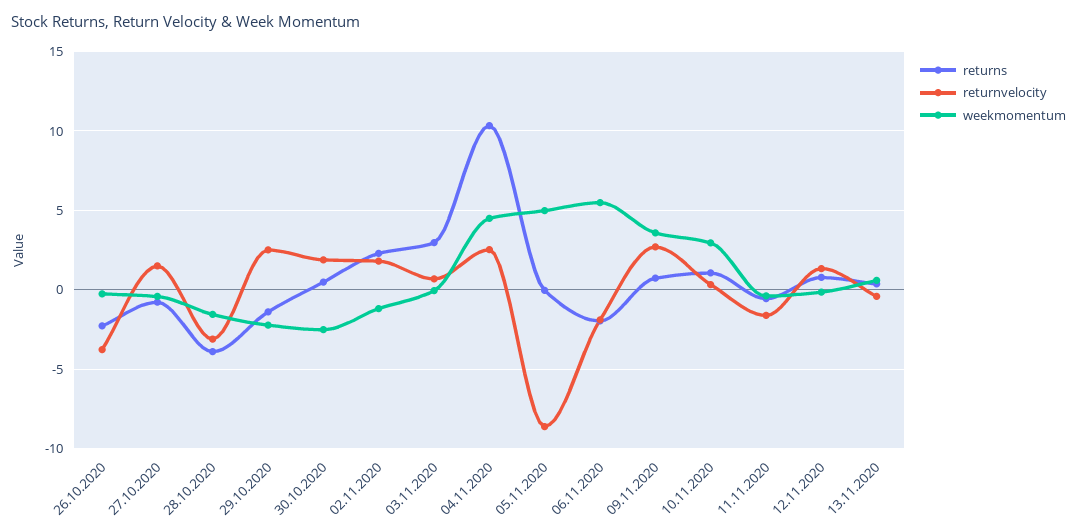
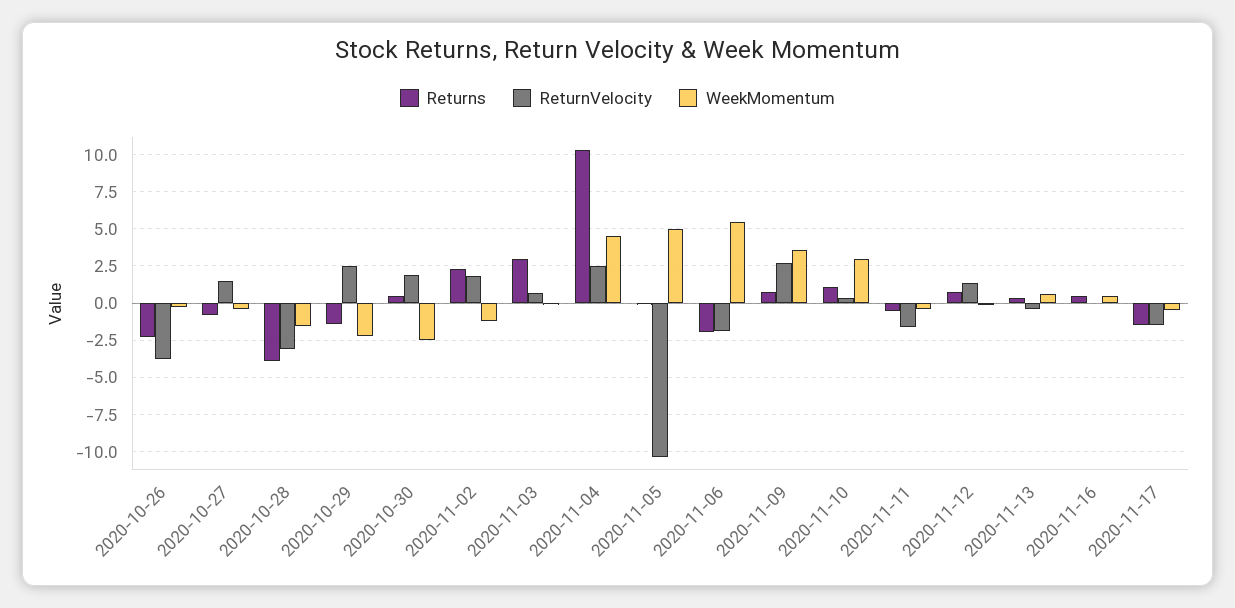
returnvelocity, 05.11.2020: -8.5 -> -10.5
returns, 2020-11-16: none -> 0.5
returnvelocity, 2020-11-16: none -> 0
weekmomentum, 2020-11-16: none -> 0.5
returns, 2020-11-17: none -> -1.5
returnvelocity, 2020-11-17: none -> -1.5
weekmomentum, 2020-11-17: none -> -0.5

